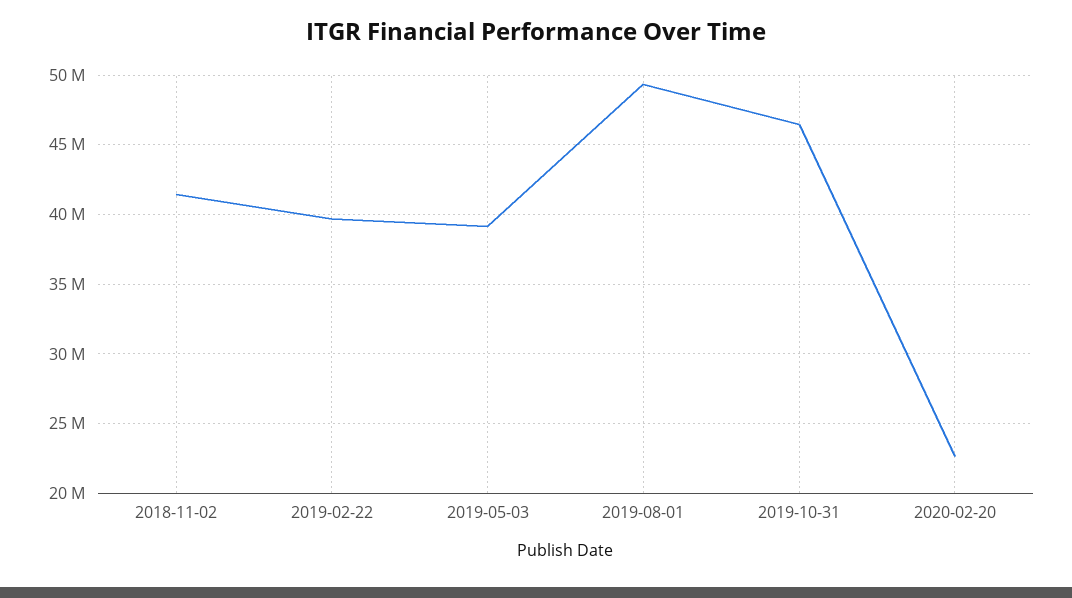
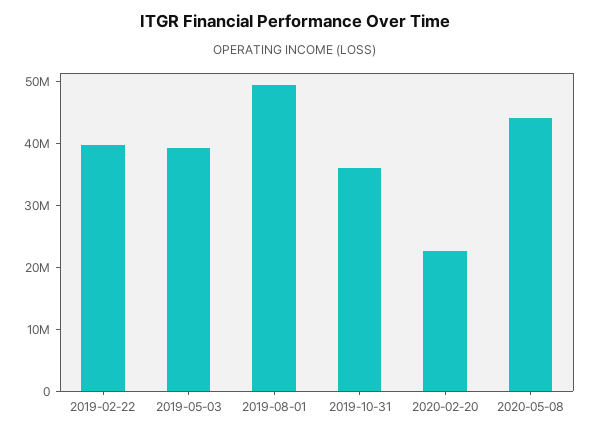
2018-11-02: 41500000 -> none
2019-10-31: 46500000 -> 36000000
2020-05-08: none -> 44000000

